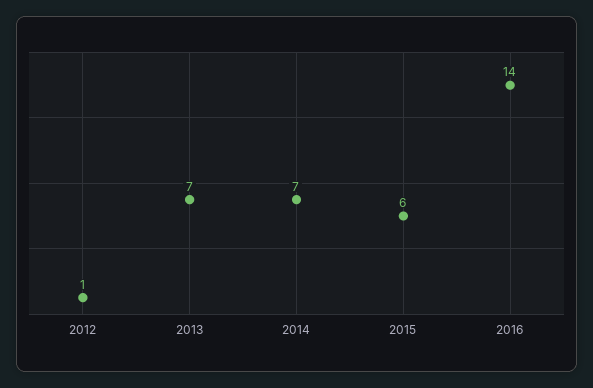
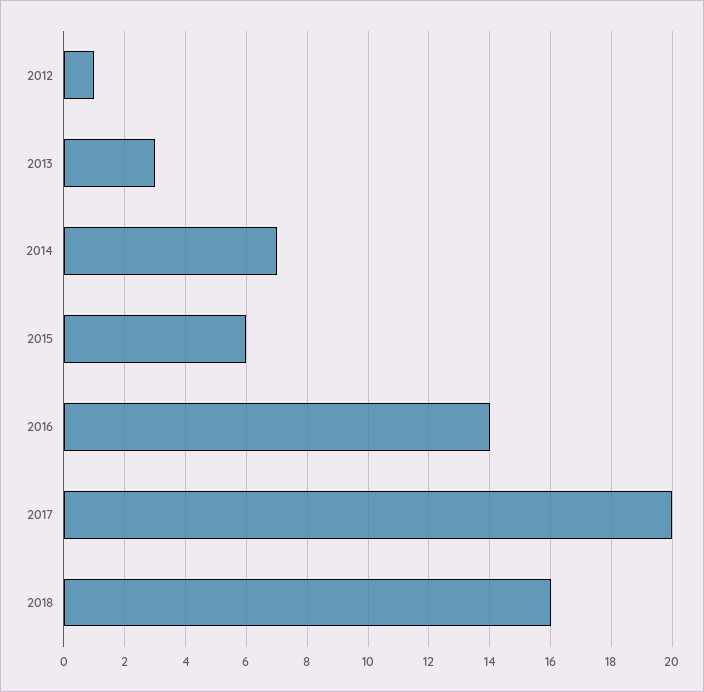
2013: 7 -> 3
2017: none -> 20
2018: none -> 16

